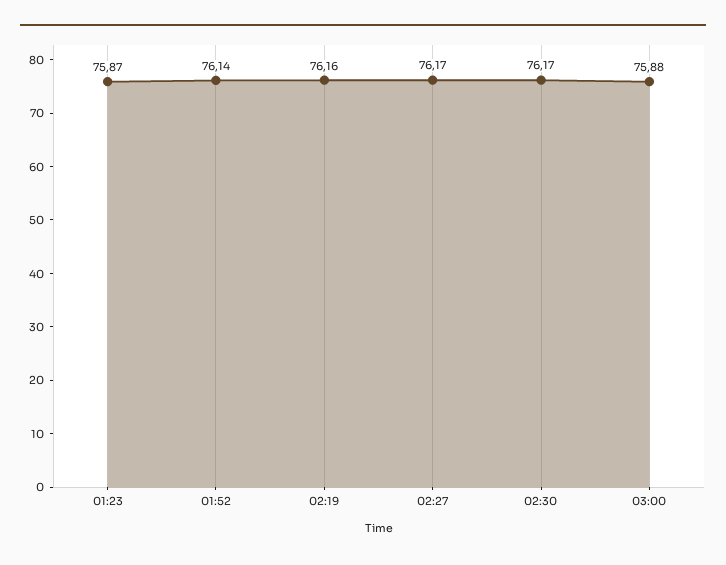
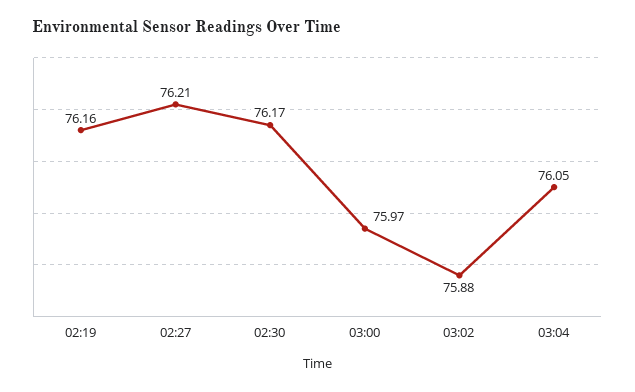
01:23: 75.87 -> none
01:52: 76.14 -> none
02:27: 76.17 -> 76.21
03:00: 75.88 -> 75.97
03:02: none -> 75.88
03:04: none -> 76.05

